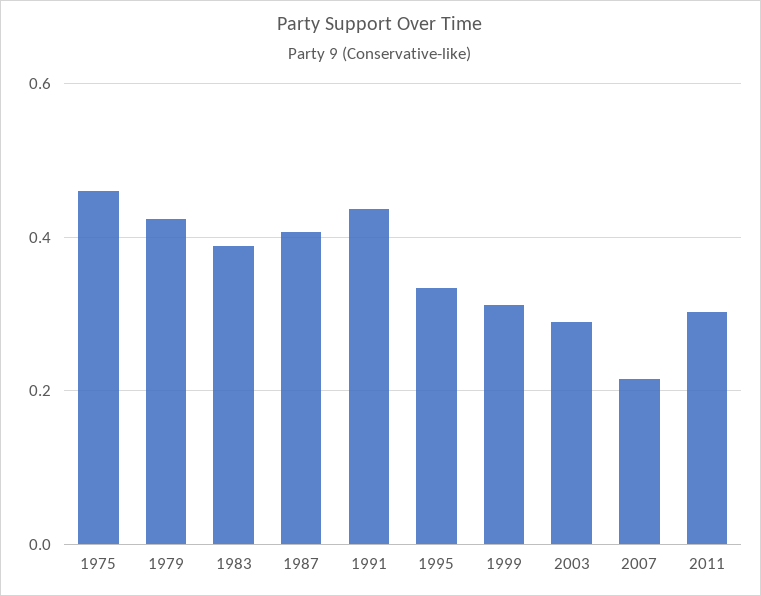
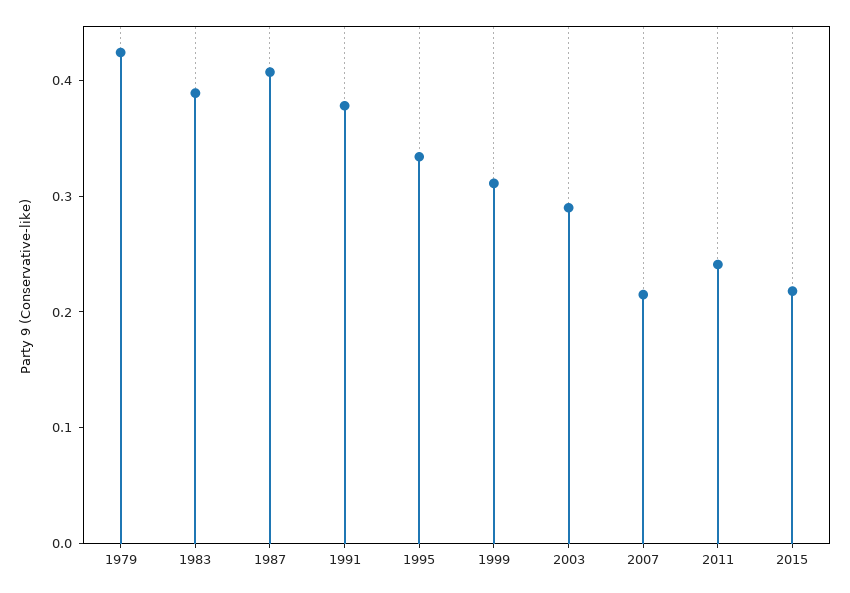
1975: 0.46 -> none
1991: 0.44 -> 0.38
2011: 0.3 -> 0.24
2015: none -> 0.22

